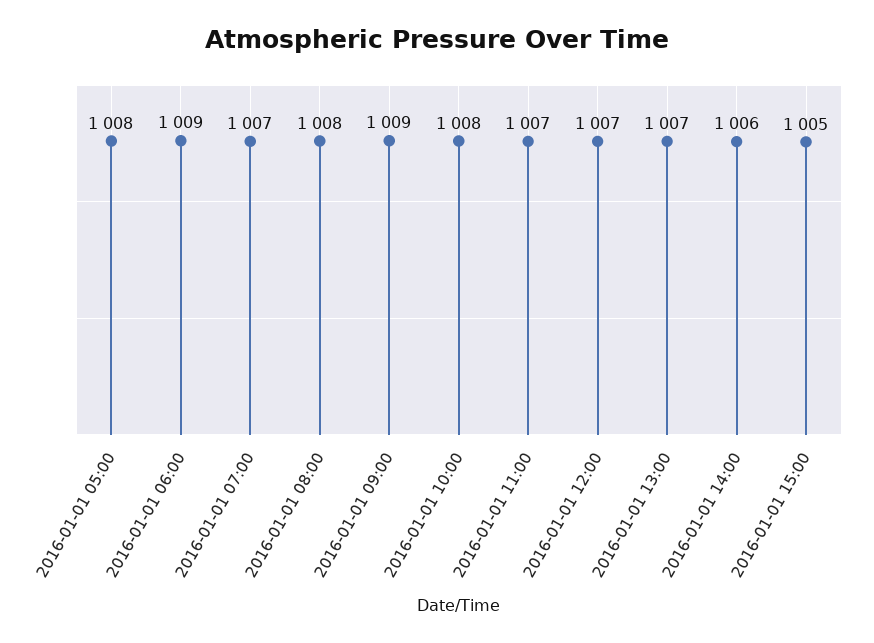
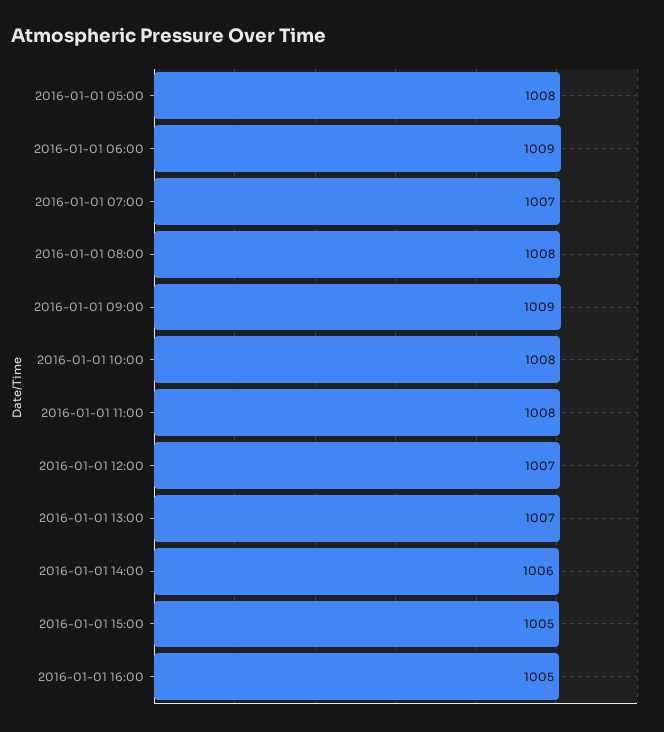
2016-01-01 11:00: 1007 -> 1008
2016-01-01 16:00: none -> 1005

